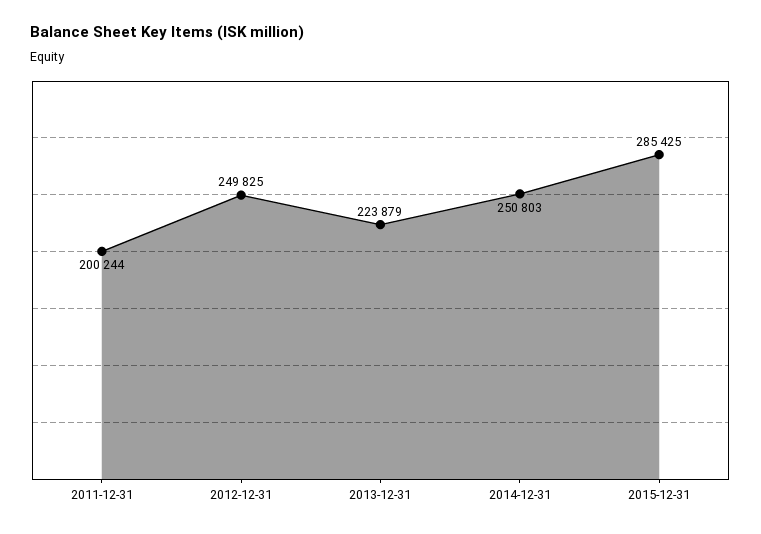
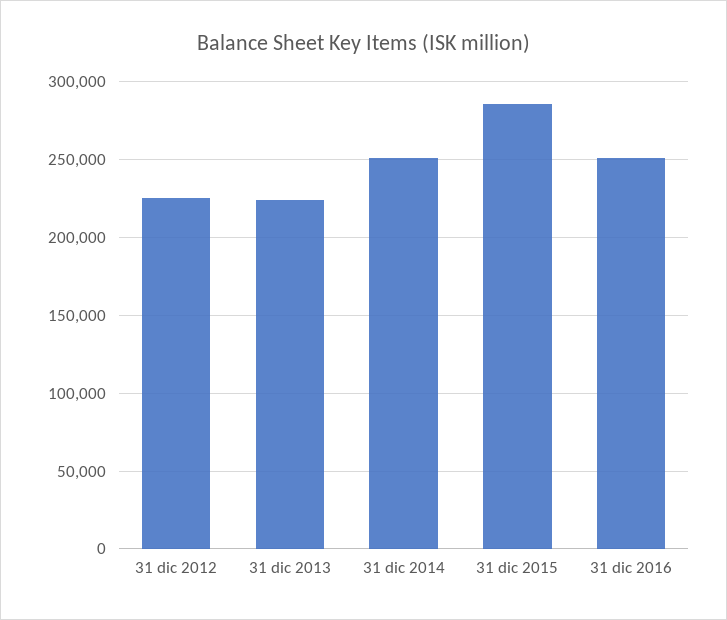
2011-12-31: 200244 -> none
2012-12-31: 249825 -> 225000
31 dic 2016: none -> 250000

